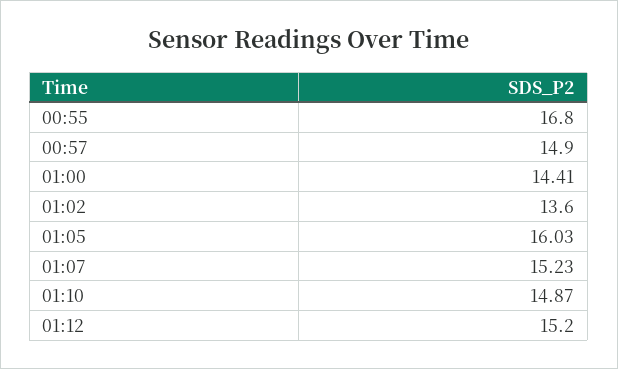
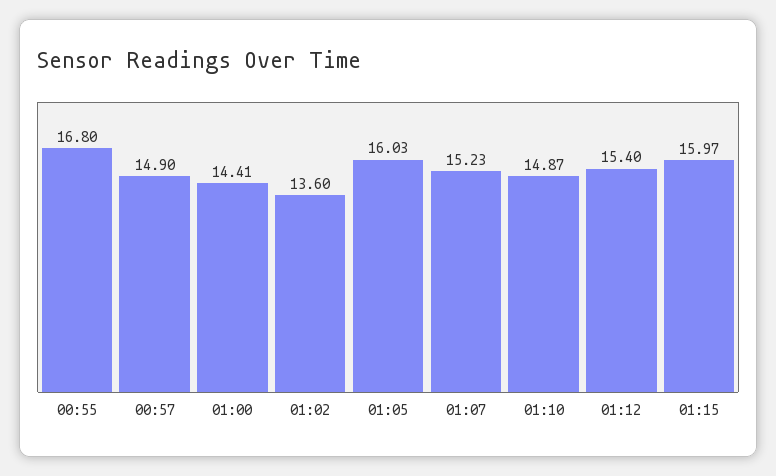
01:12: 15.2 -> 15.4
01:15: none -> 15.97

